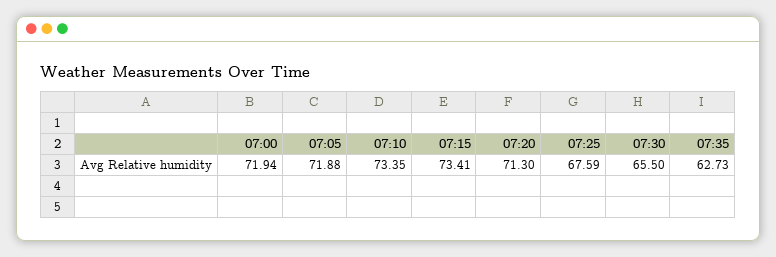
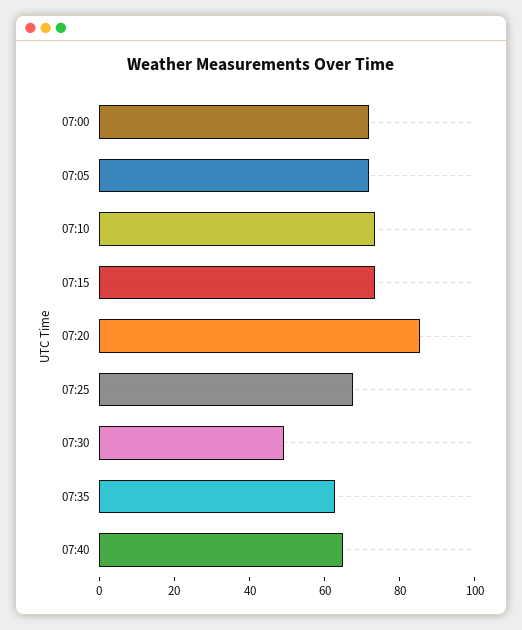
07:20: 71.3 -> 85
07:30: 65.5 -> 50
07:40: none -> 65

